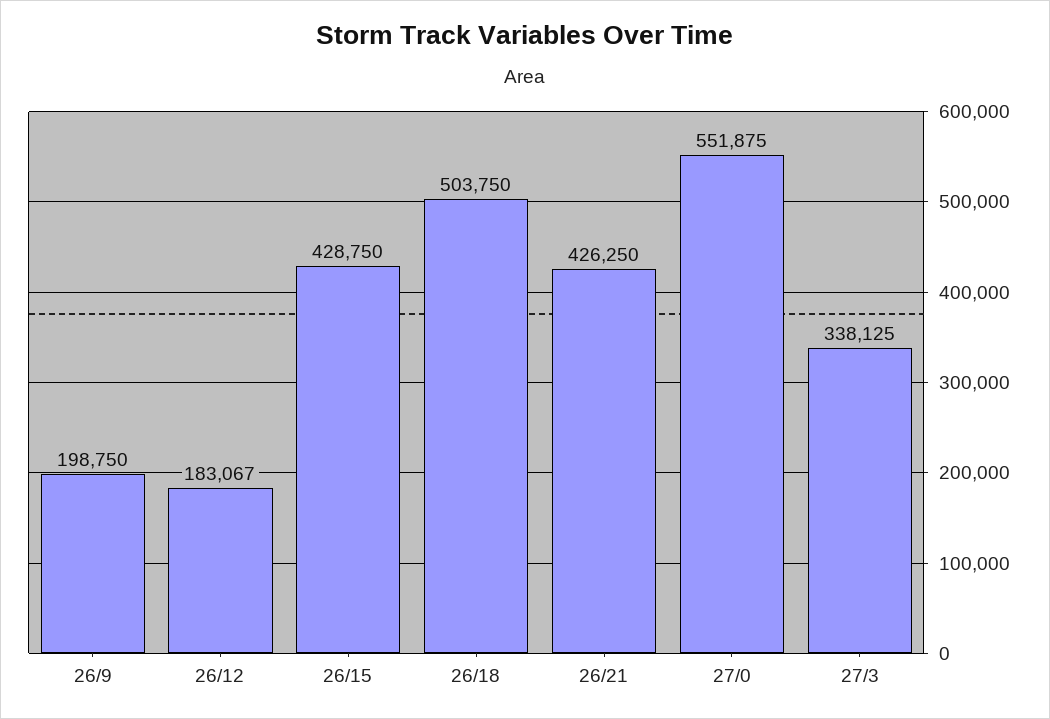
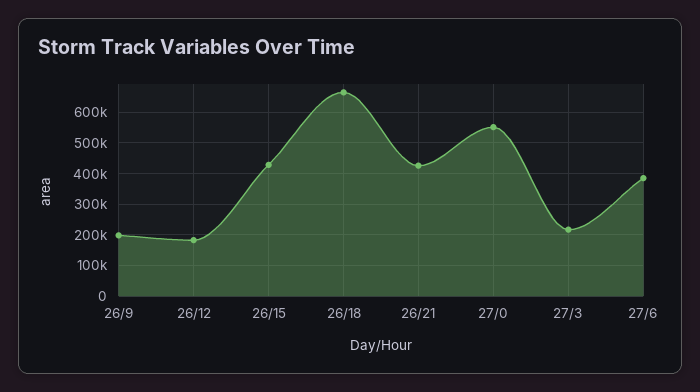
26/18: 503750 -> 660000
27/3: 338125 -> 220000
27/6: none -> 380000

